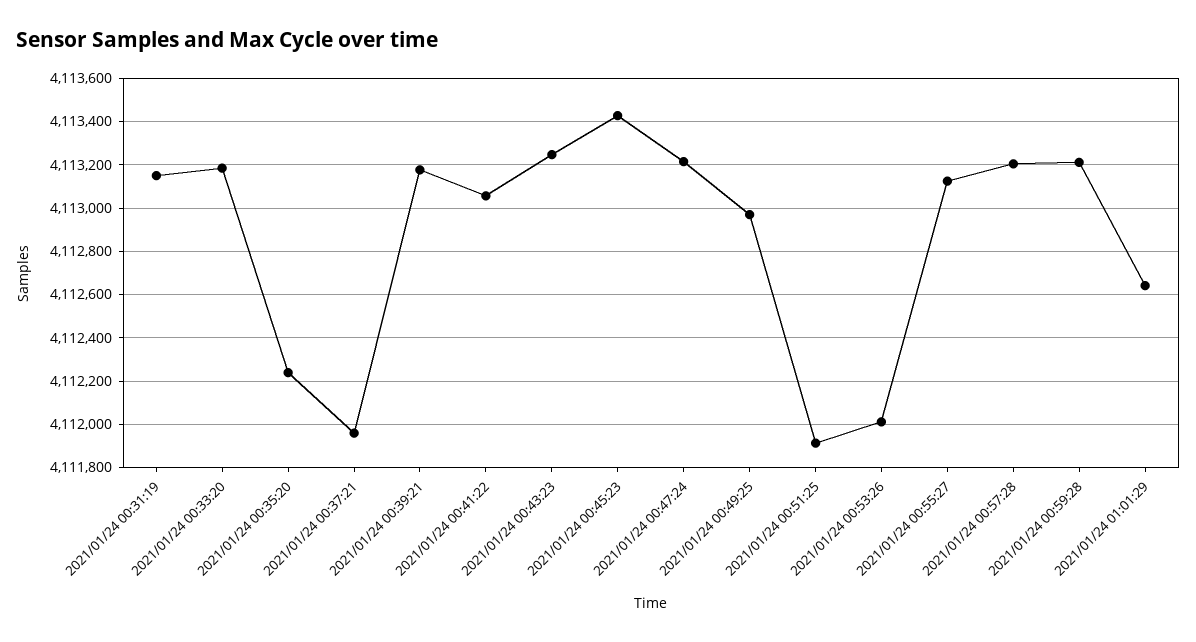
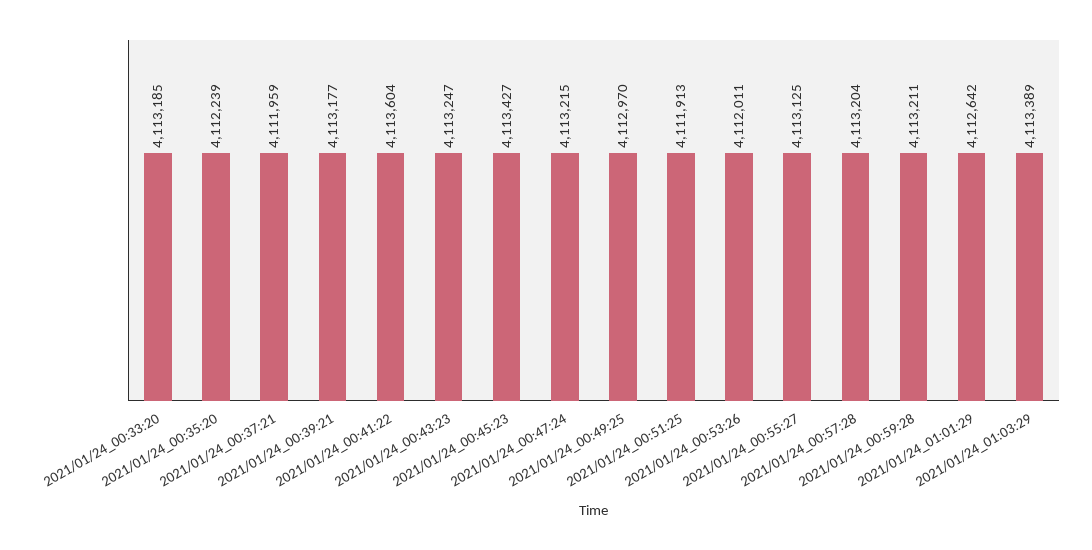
2021/01/24 00:31:19: 4113150 -> none
2021/01/24 00:41:22: 4113050 -> 4113604
2021/01/24_01:03:29: none -> 4113389

